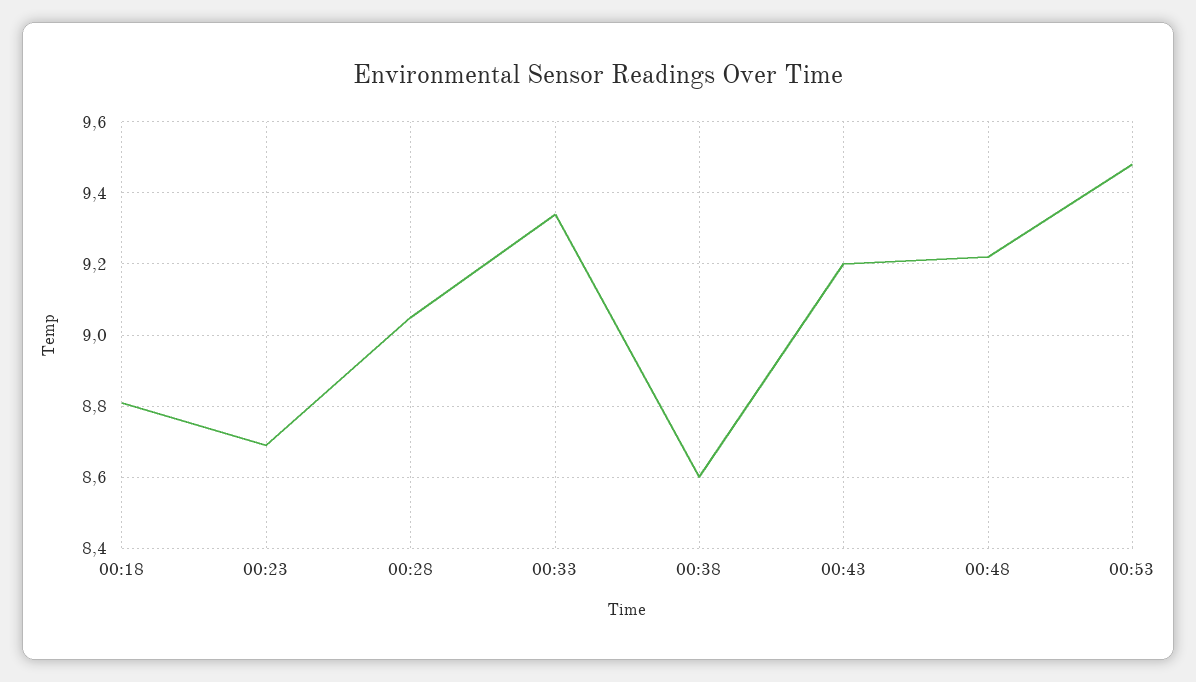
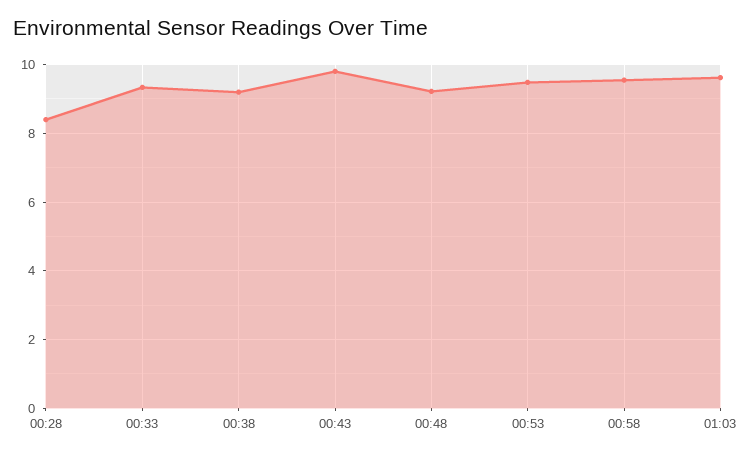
00:18: 8.8 -> none
00:23: 8.7 -> none
00:28: 9.05 -> 8.4
00:38: 8.6 -> 9.2
00:43: 9.2 -> 9.8
00:58: none -> 9.6
01:03: none -> 9.6

